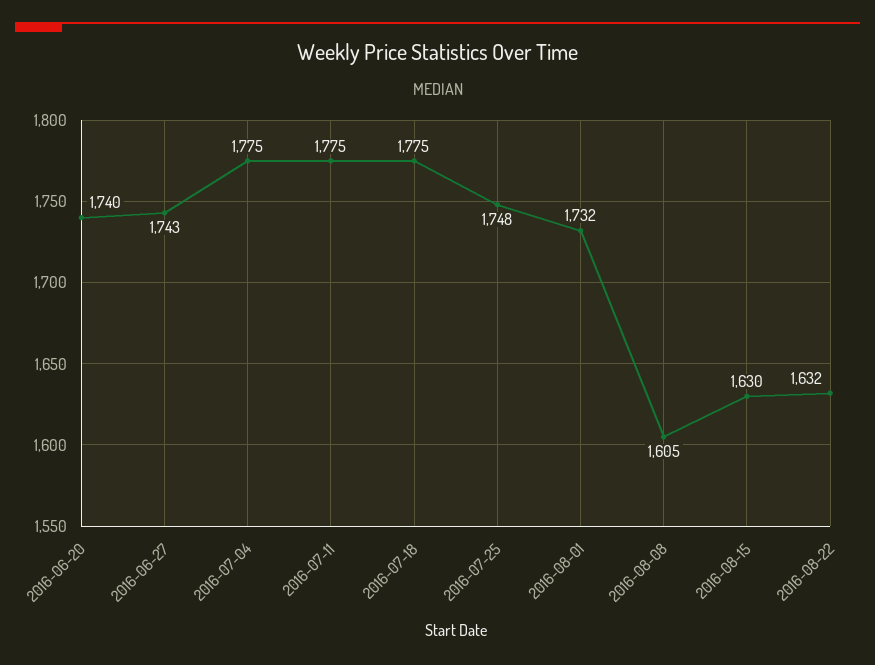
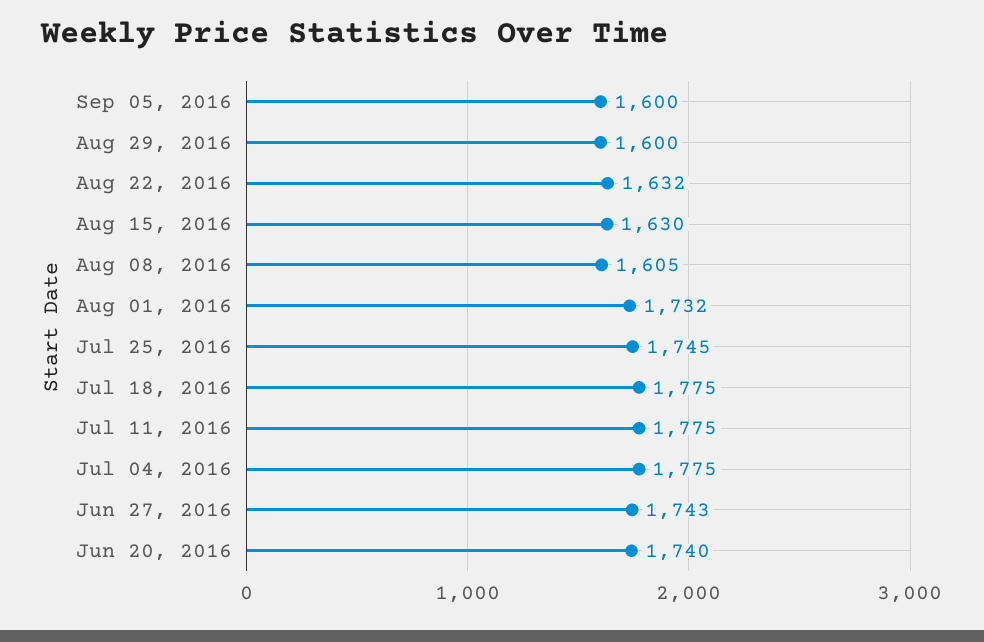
2016-07-25: 1748 -> 1745
Sep 05, 2016: none -> 1600
Aug 29, 2016: none -> 1600

